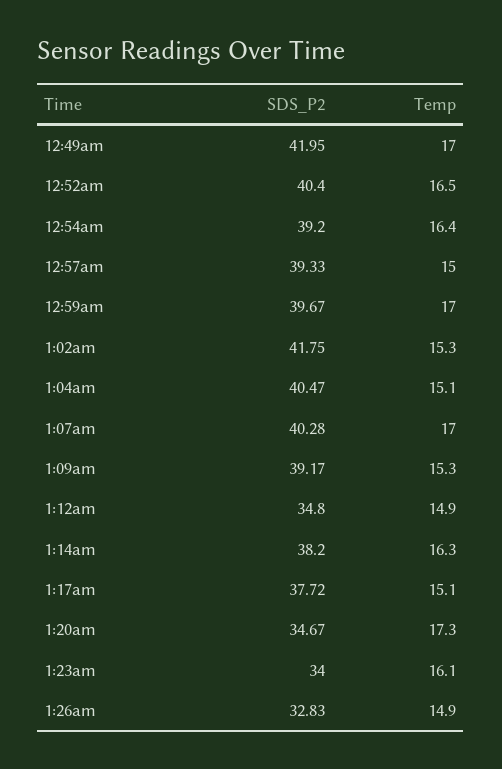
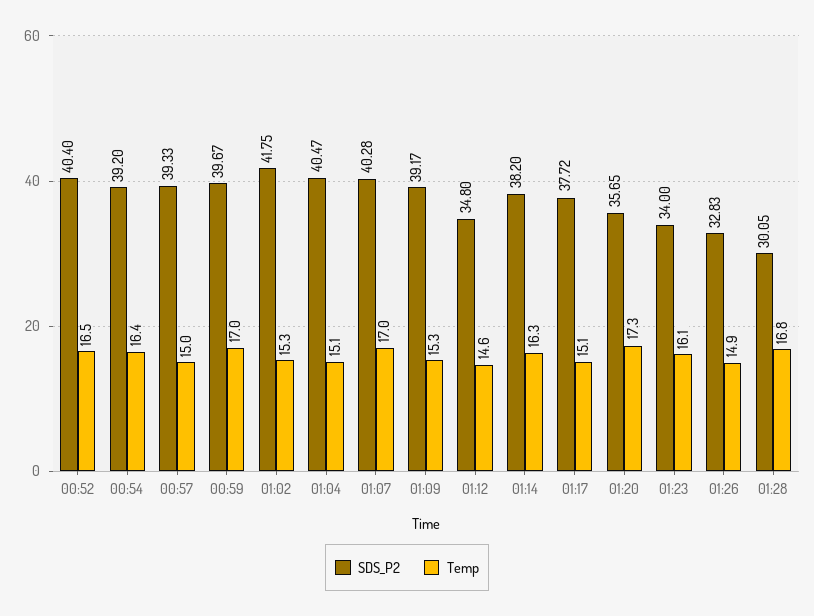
SDS_P2, 12:49am: 41.95 -> none
Temp, 12:49am: 17 -> none
Temp, 1:12am: 14.9 -> 14.6
SDS_P2, 1:20am: 34.67 -> 35.65
SDS_P2, 01:28: none -> 30.05
Temp, 01:28: none -> 16.8

